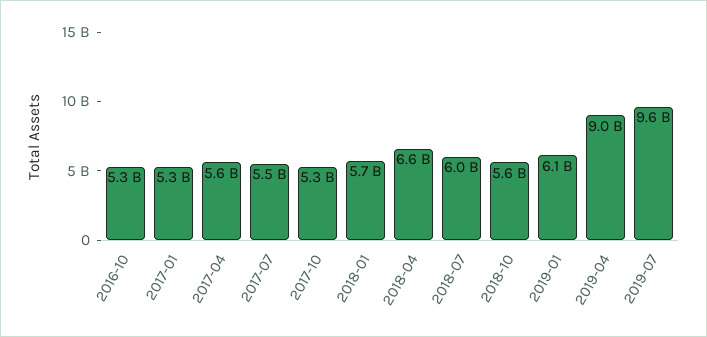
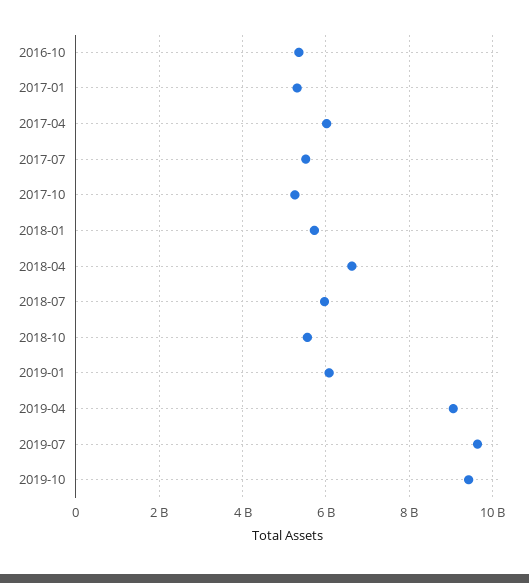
2017-04: 5600000000 -> 6000000000
2019-10: none -> 9400000000

